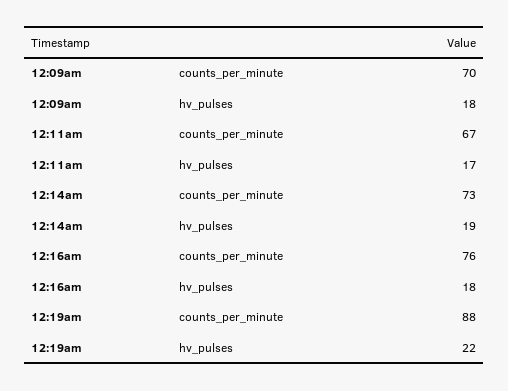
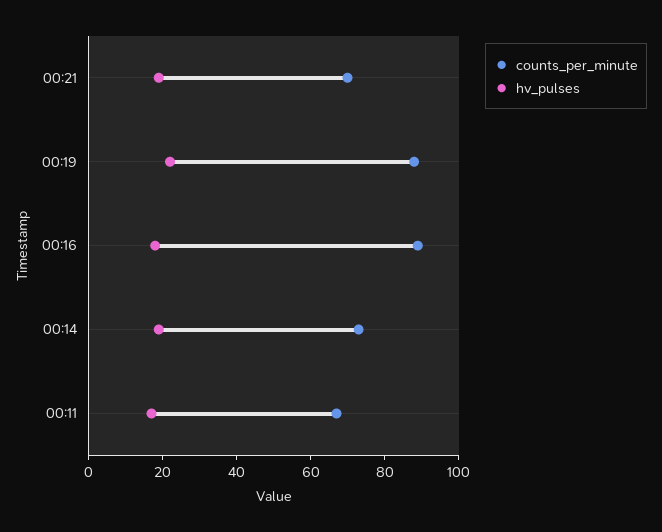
counts_per_minute, 12:09am: 70 -> none
hv_pulses, 12:09am: 18 -> none
counts_per_minute, 12:16am: 76 -> 90
counts_per_minute, 00:21: none -> 70
hv_pulses, 00:21: none -> 20

